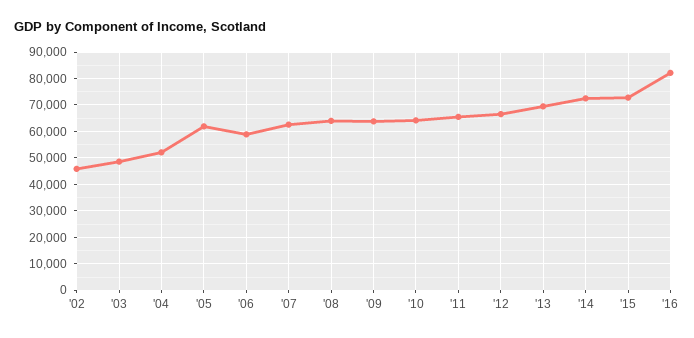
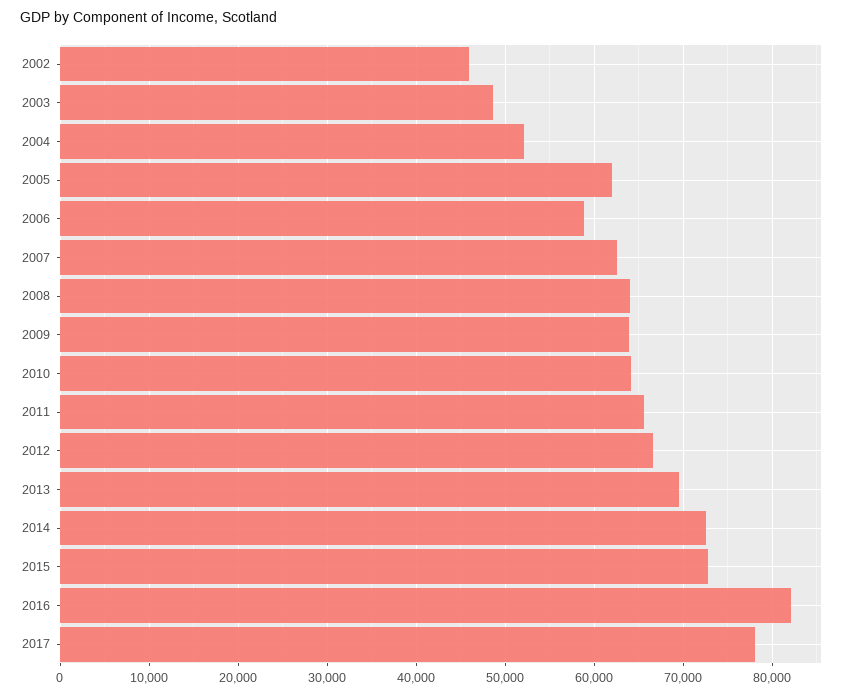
2017: none -> 78000

